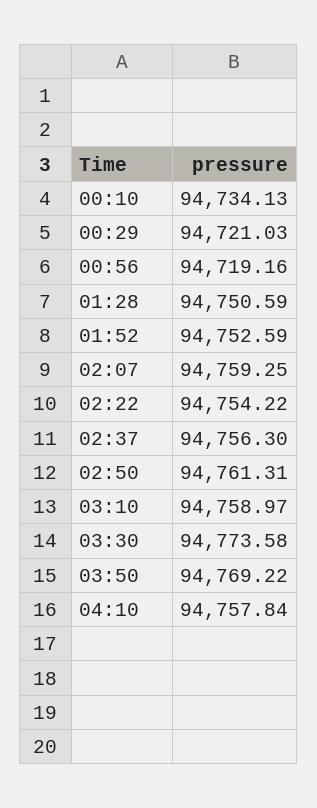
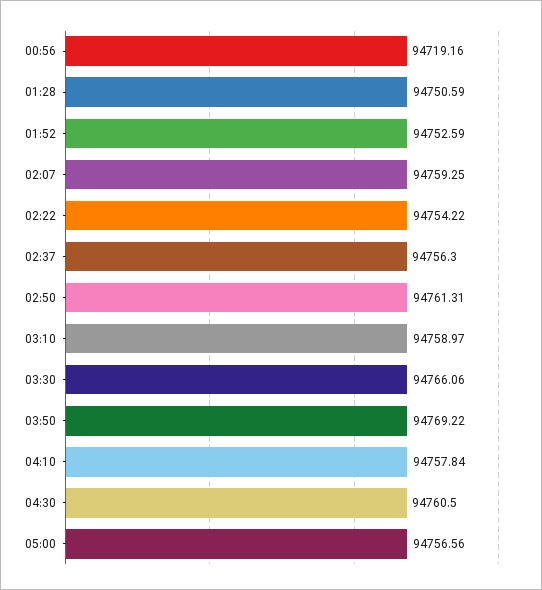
00:10: 94734.13 -> none
00:29: 94721.03 -> none
03:30: 94773.58 -> 94766.06
04:30: none -> 94760.5
05:00: none -> 94756.56

